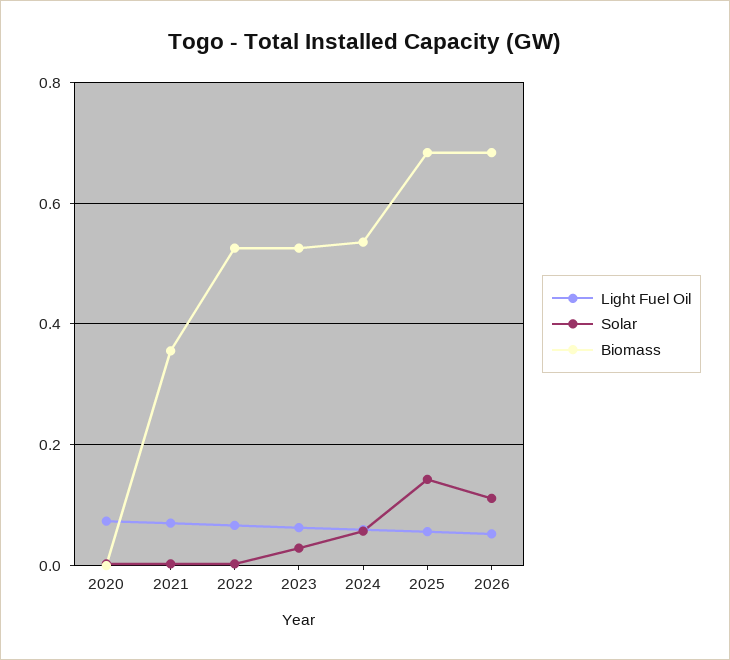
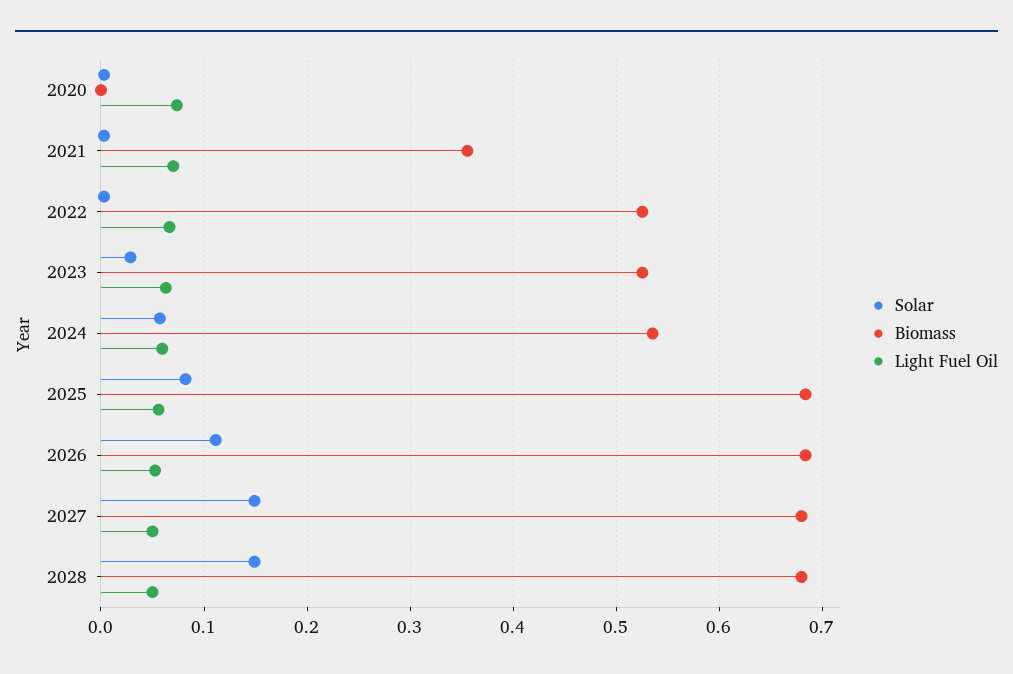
Solar, 2025: 0.14 -> 0.08
Solar, 2027: none -> 0.15
Biomass, 2027: none -> 0.68
Light Fuel Oil, 2027: none -> 0.05
Solar, 2028: none -> 0.15
Biomass, 2028: none -> 0.68
Light Fuel Oil, 2028: none -> 0.05

